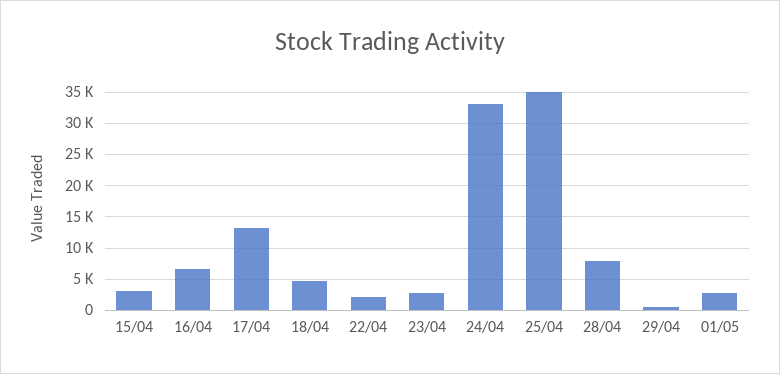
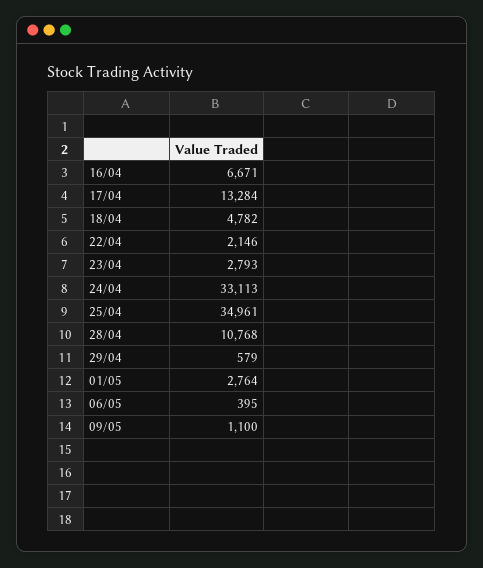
15/04: 3000 -> none
28/04: 8000 -> 10768
06/05: none -> 395
09/05: none -> 1100

